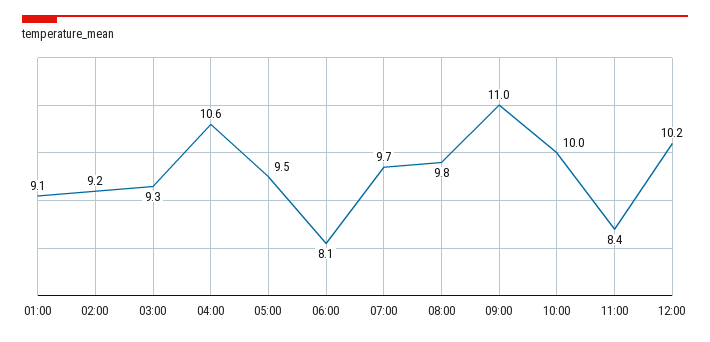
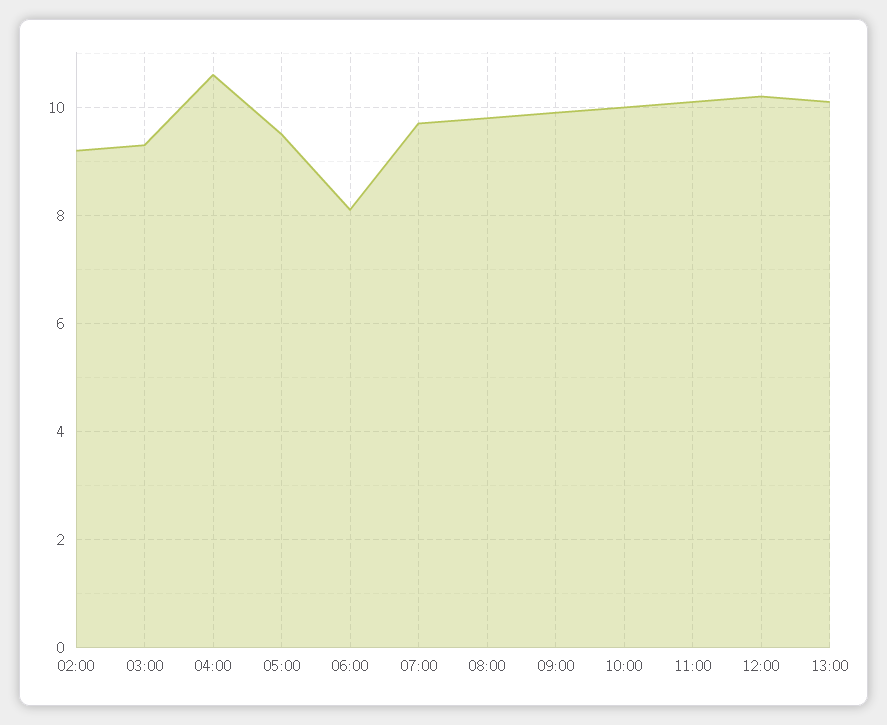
01:00: 9.1 -> none
09:00: 11 -> 10
11:00: 8.4 -> 10
13:00: none -> 10

